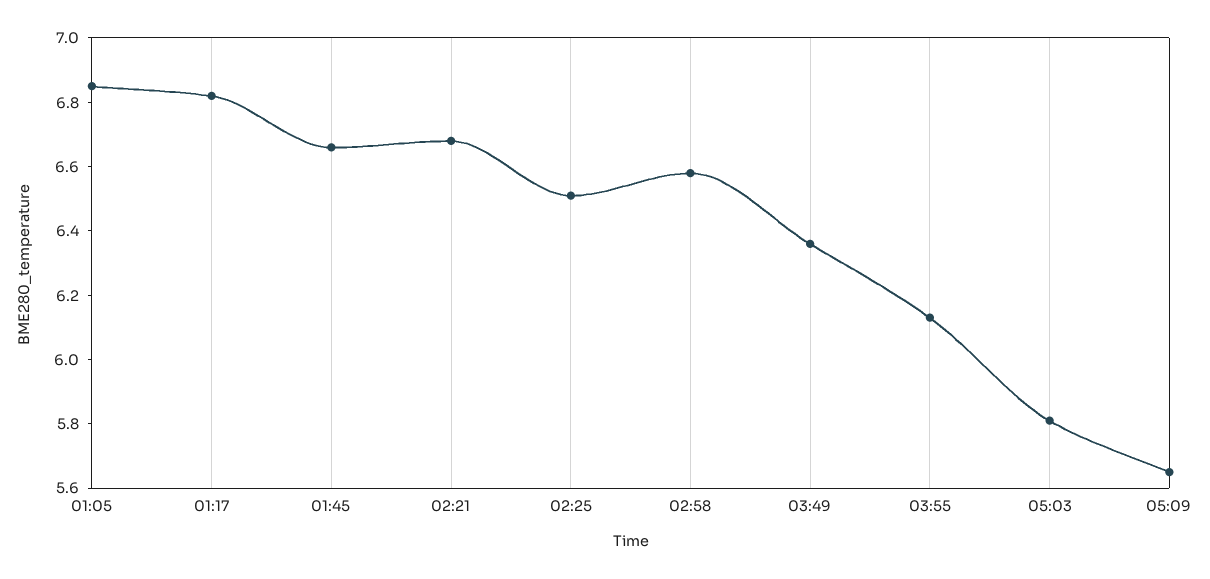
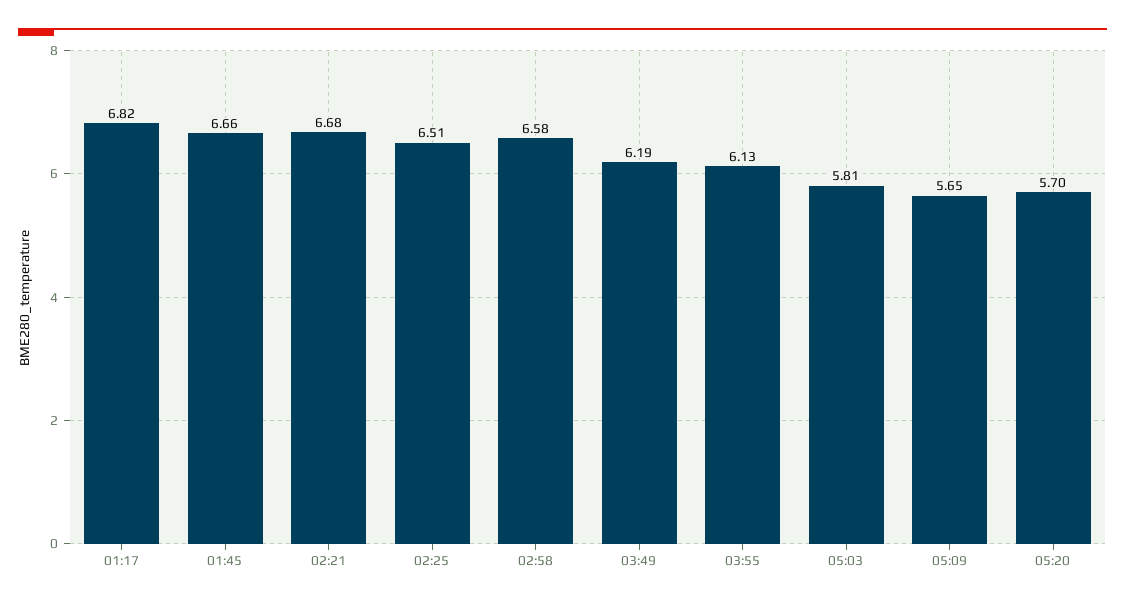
01:05: 6.85 -> none
03:49: 6.35 -> 6.19
05:20: none -> 5.7

